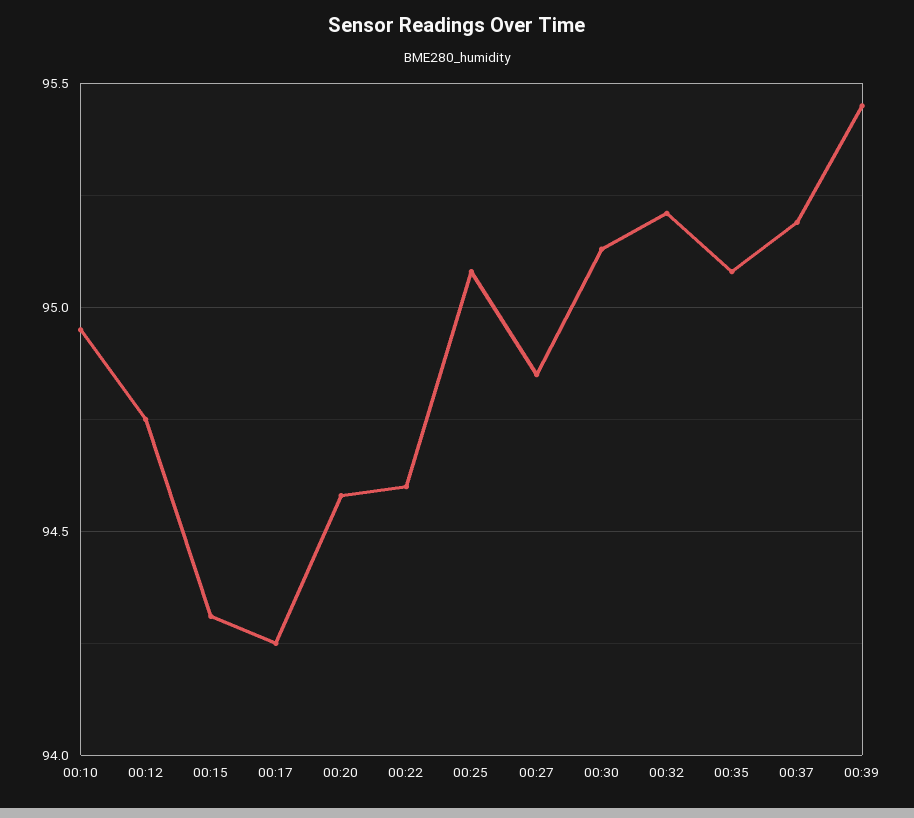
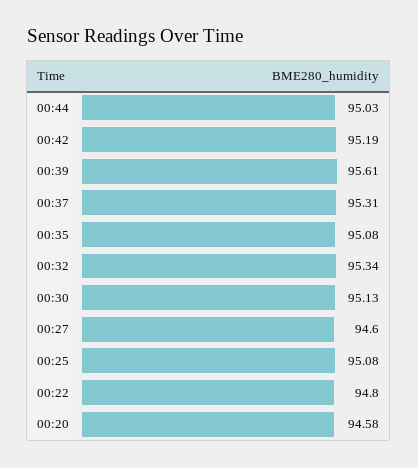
00:10: 94.95 -> none
00:12: 94.75 -> none
00:15: 94.3 -> none
00:17: 94.25 -> none
00:22: 94.6 -> 94.8
00:27: 94.85 -> 94.6
00:32: 95.2 -> 95.34
00:37: 95.2 -> 95.31
00:39: 95.45 -> 95.61
00:44: none -> 95.03
00:42: none -> 95.19

